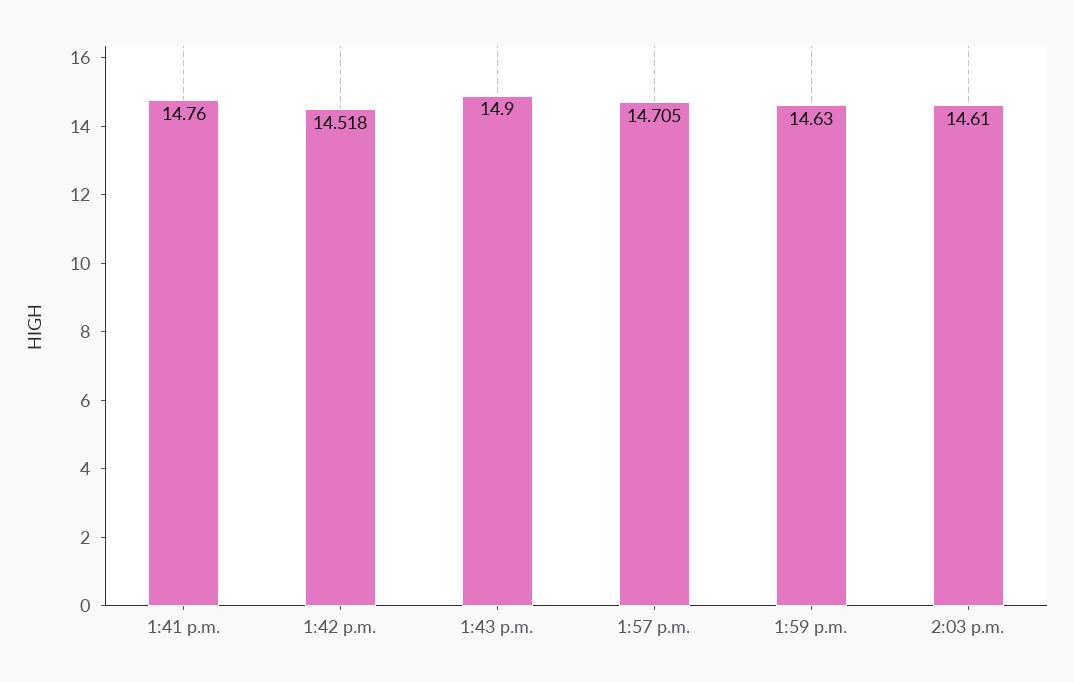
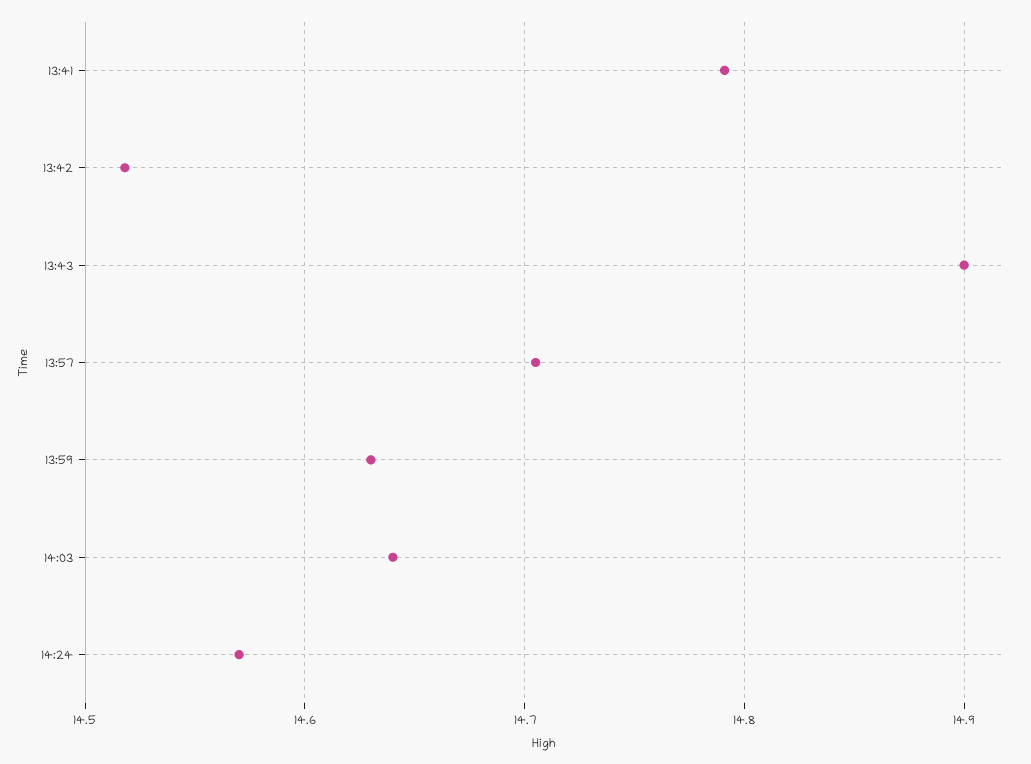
1:41 p.m.: 14.76 -> 14.79
2:03 p.m.: 14.61 -> 14.64
14:24: none -> 14.57

